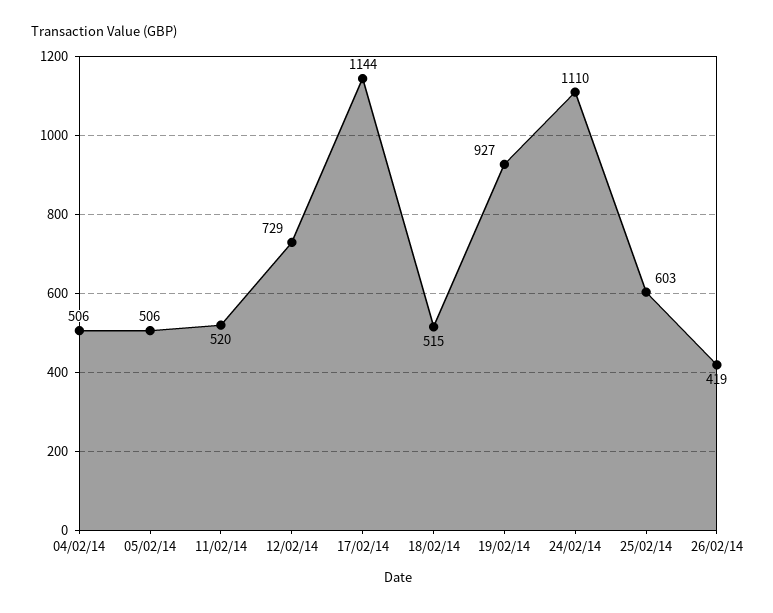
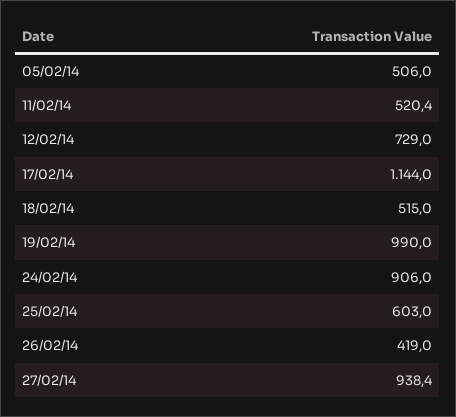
04/02/14: 506 -> none
19/02/14: 927 -> 990
24/02/14: 1110 -> 906
27/02/14: none -> 938.4

